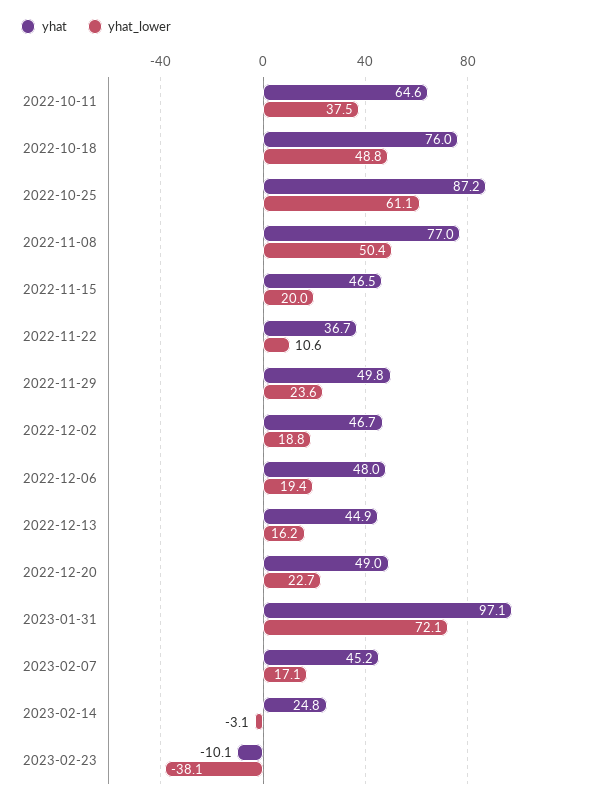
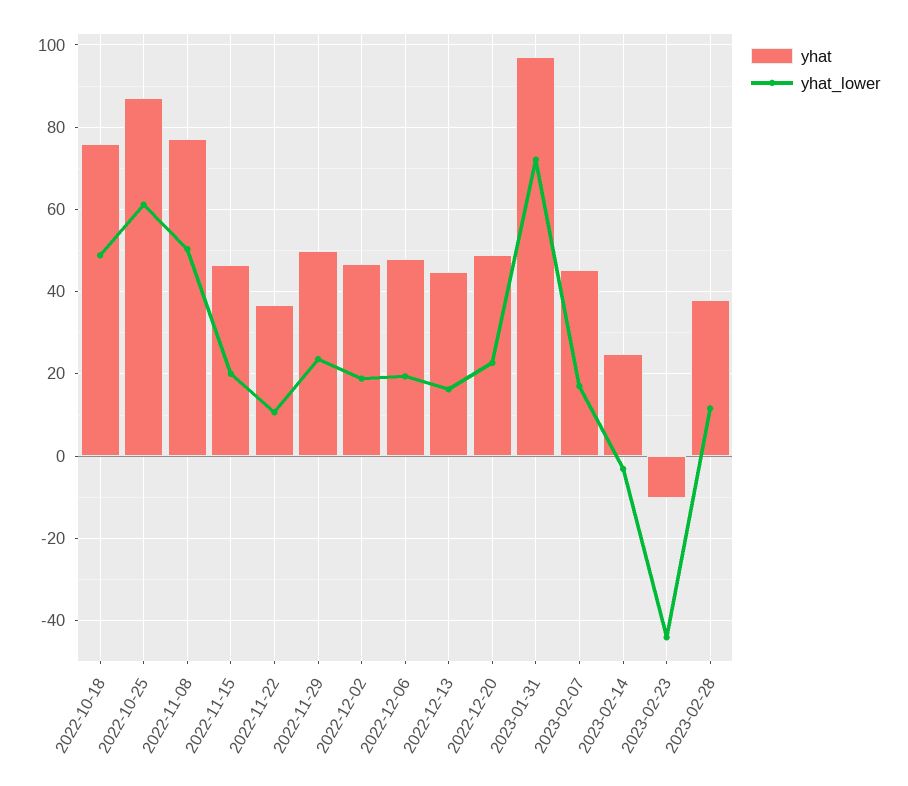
yhat, 2022-10-11: 64.6 -> none
yhat_lower, 2022-10-11: 37.5 -> none
yhat_lower, 2023-02-23: -38.1 -> -44
yhat, 2023-02-28: none -> 38
yhat_lower, 2023-02-28: none -> 12

